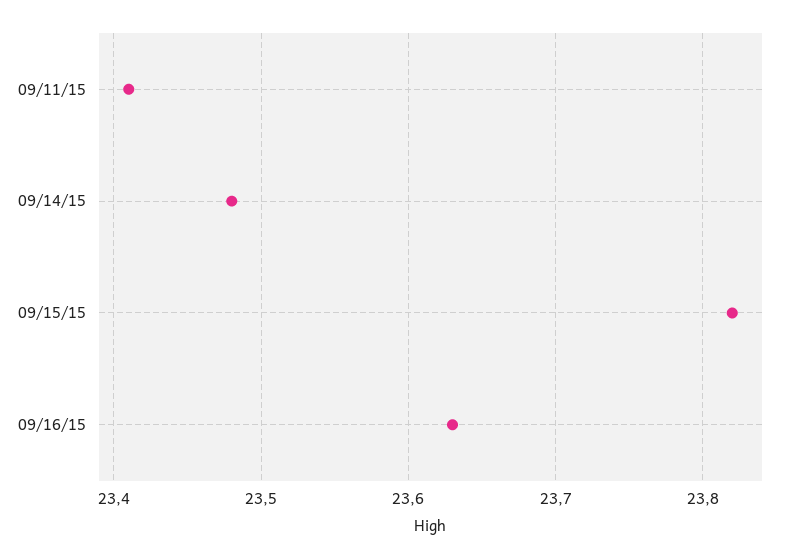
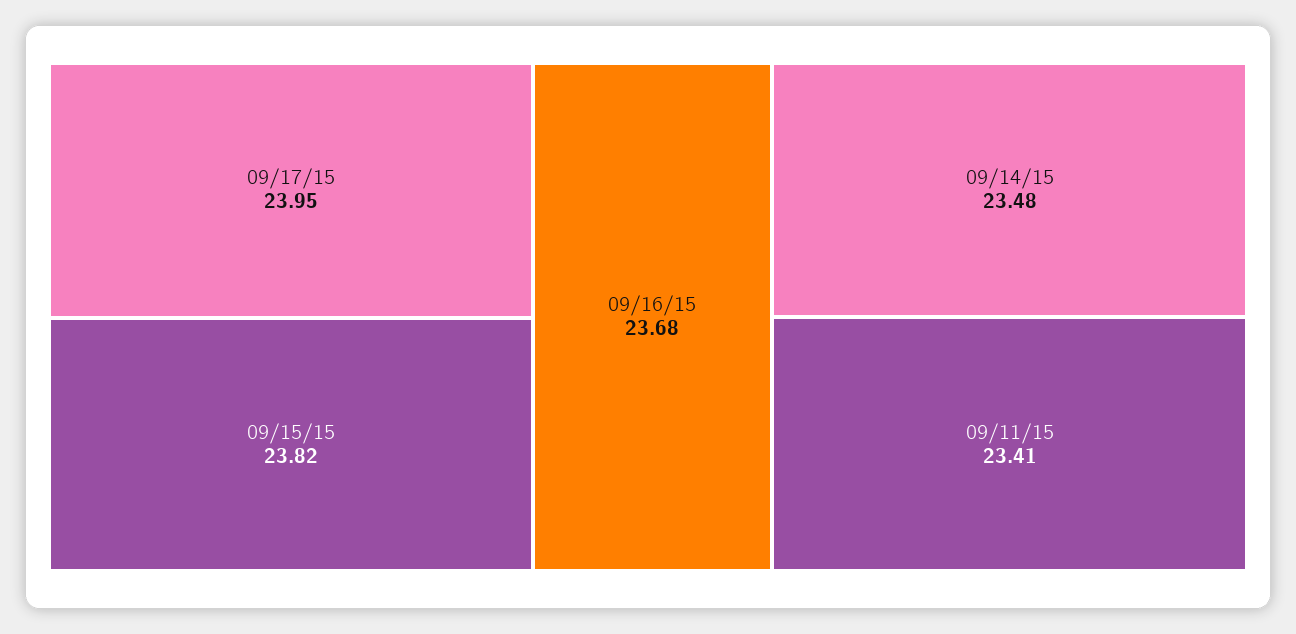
09/16/15: 23.63 -> 23.68
09/17/15: none -> 23.95

